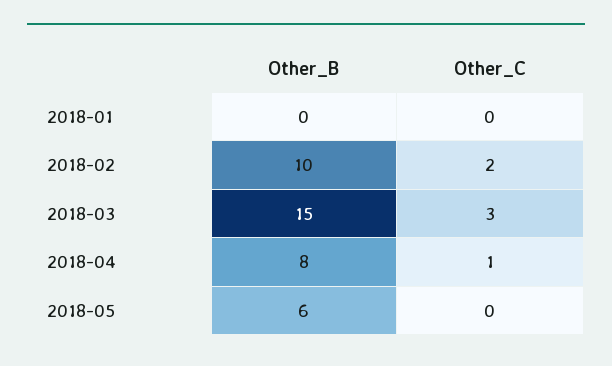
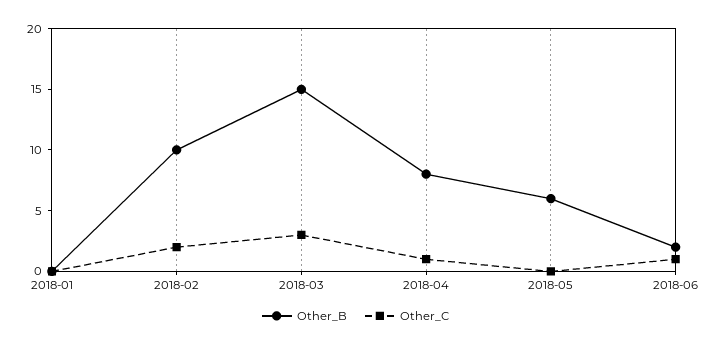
Other_B, 2018-06: none -> 2
Other_C, 2018-06: none -> 1

